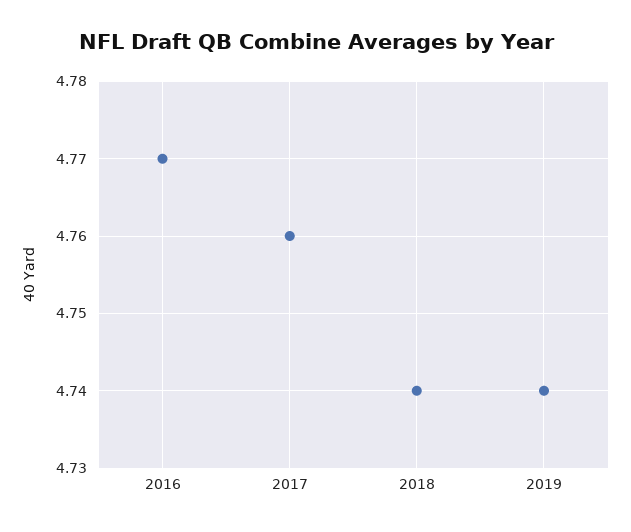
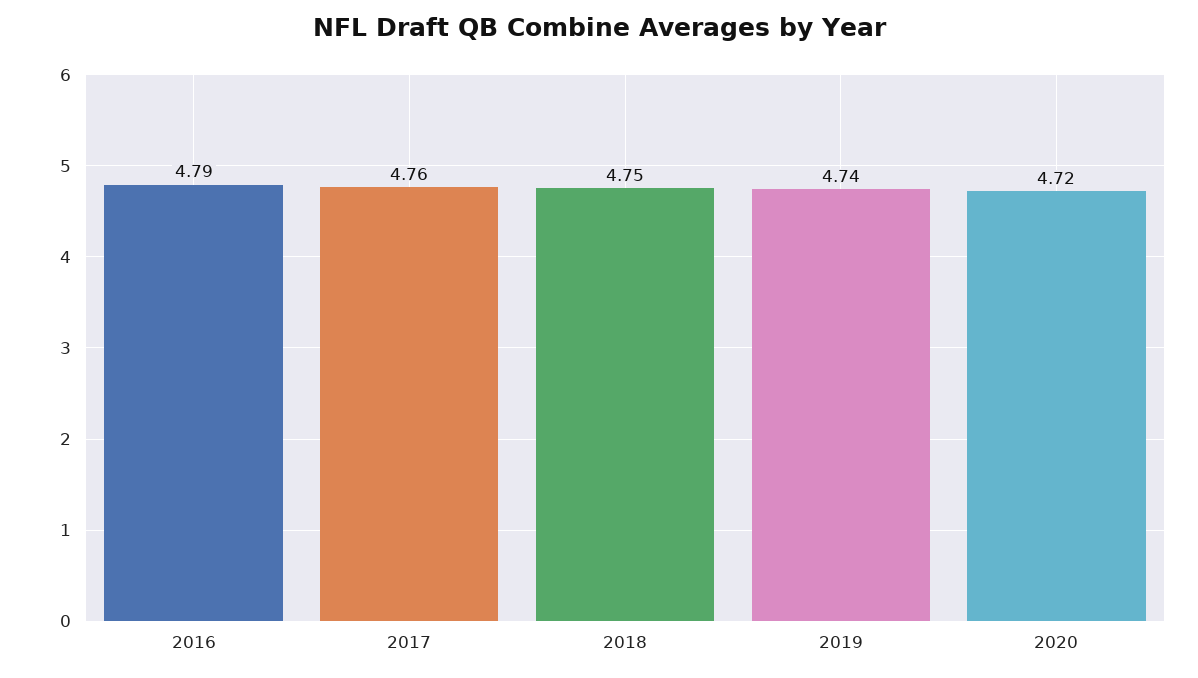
2016: 4.77 -> 4.79
2018: 4.74 -> 4.75
2020: none -> 4.72

